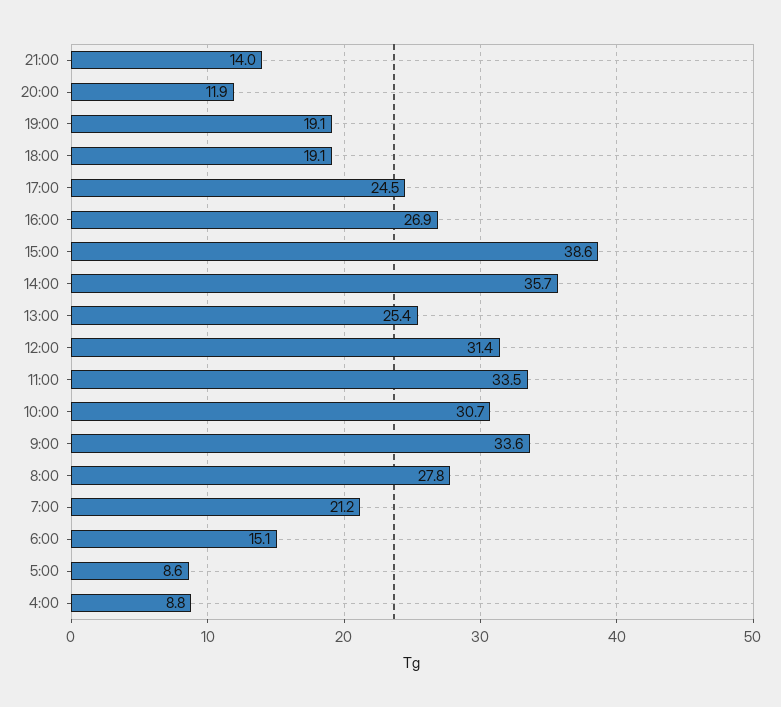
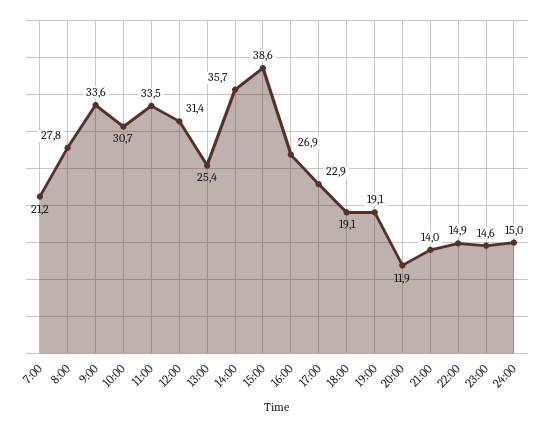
17:00: 24.5 -> 22.9
6:00: 15.1 -> none
5:00: 8.6 -> none
4:00: 8.8 -> none
22:00: none -> 14.9
23:00: none -> 14.6
24:00: none -> 15

